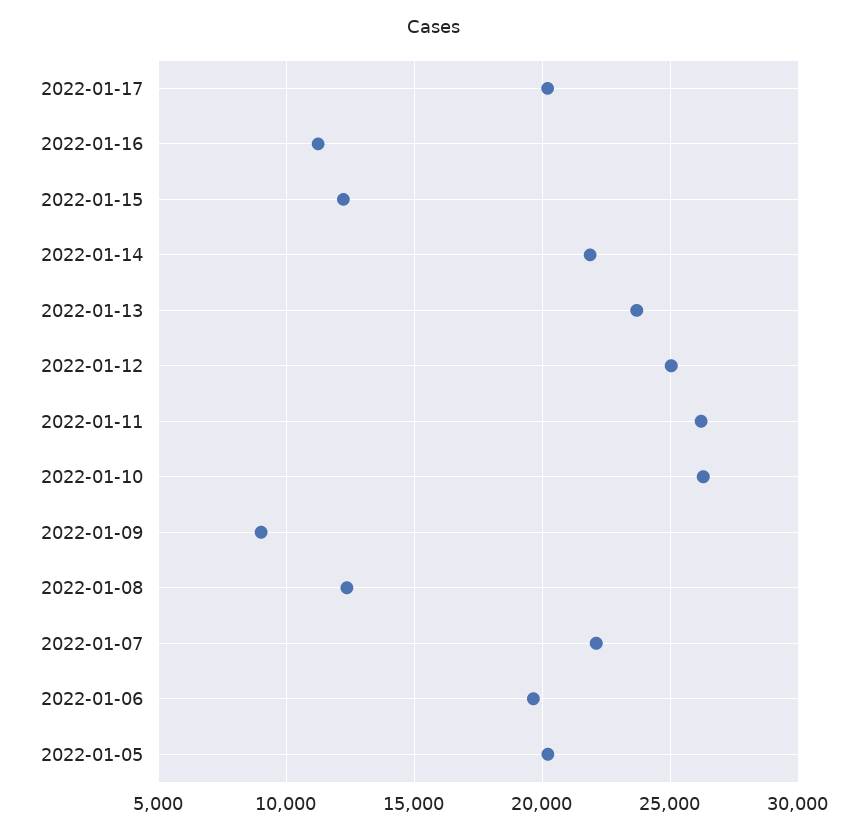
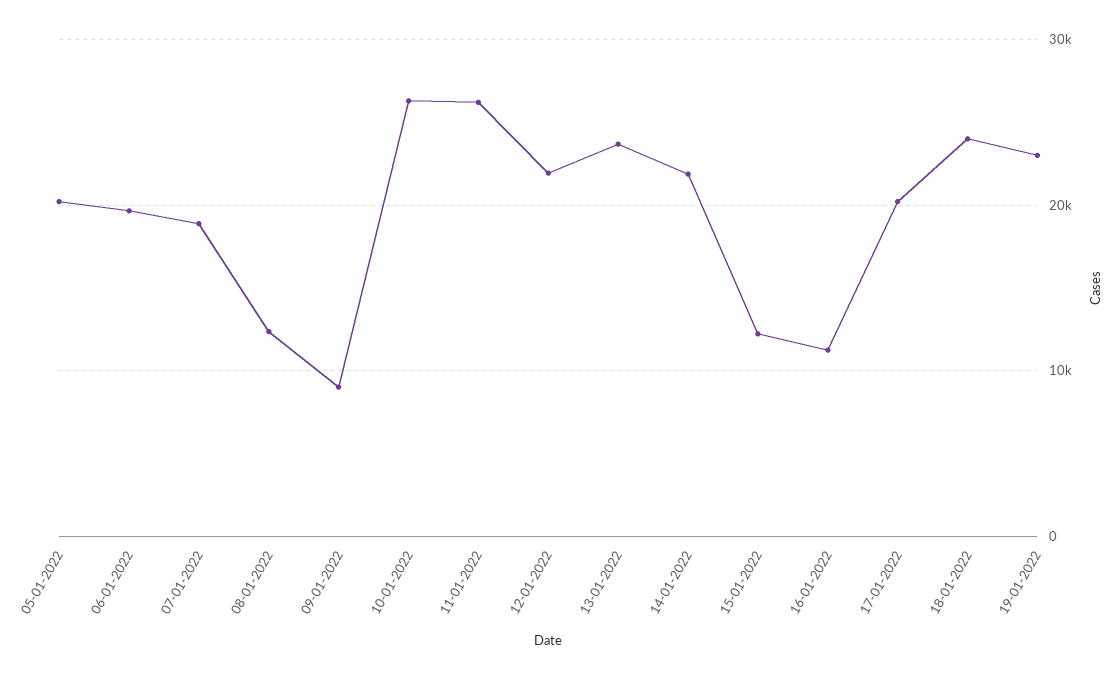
2022-01-12: 25000 -> 22000
2022-01-07: 22000 -> 19000
18-01-2022: none -> 24000
19-01-2022: none -> 23000

